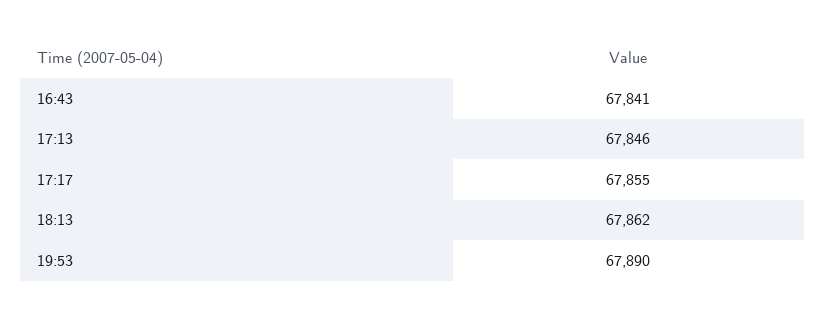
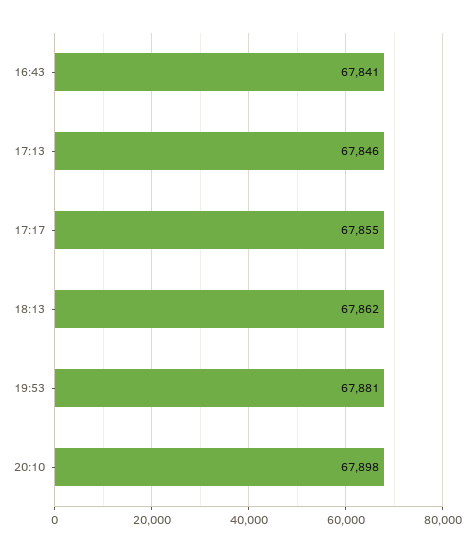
19:53: 67890 -> 67881
20:10: none -> 67898

